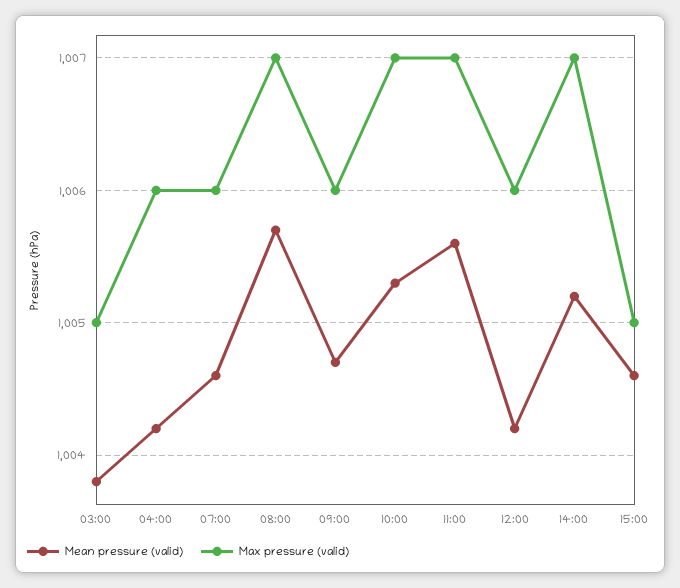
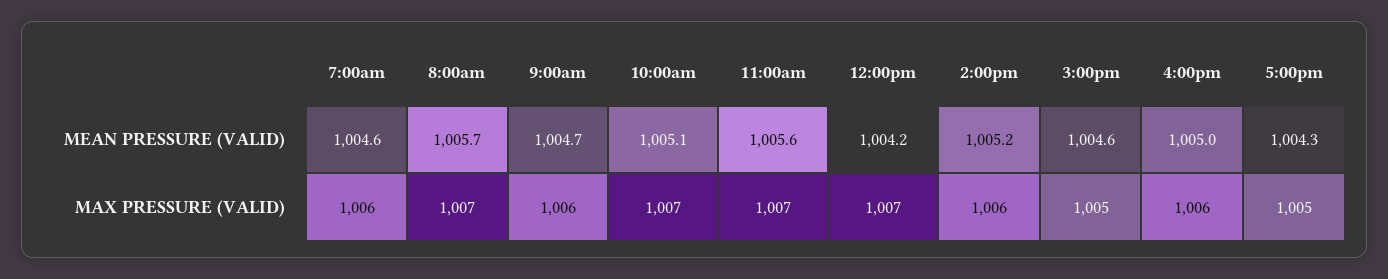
Mean pressure (valid), 03:00: 1003.8 -> none
Max pressure (valid), 03:00: 1005 -> none
Mean pressure (valid), 04:00: 1004.2 -> none
Max pressure (valid), 04:00: 1006 -> none
Mean pressure (valid), 10:00: 1005.3 -> 1005.1
Max pressure (valid), 12:00: 1006 -> 1007
Max pressure (valid), 14:00: 1007 -> 1006
Mean pressure (valid), 4:00pm: none -> 1005
Mean pressure (valid), 5:00pm: none -> 1004.3
Max pressure (valid), 4:00pm: none -> 1006
Max pressure (valid), 5:00pm: none -> 1005

